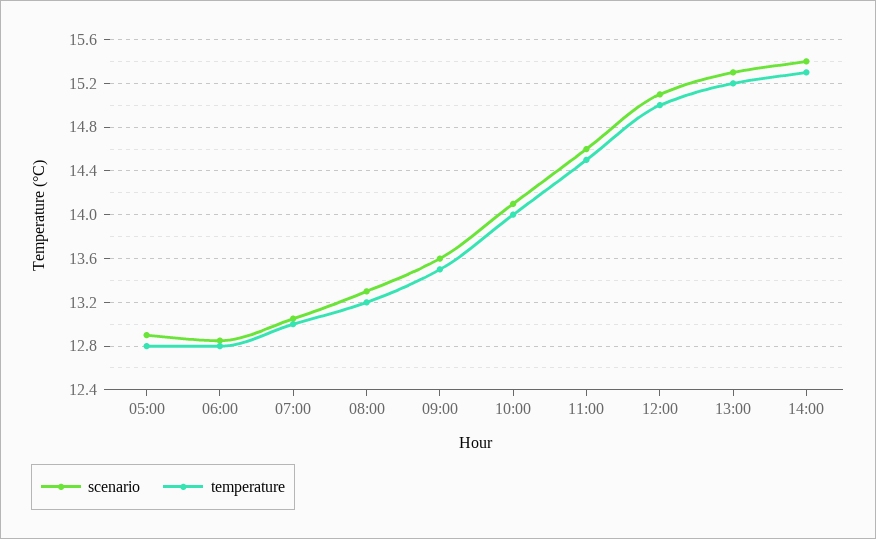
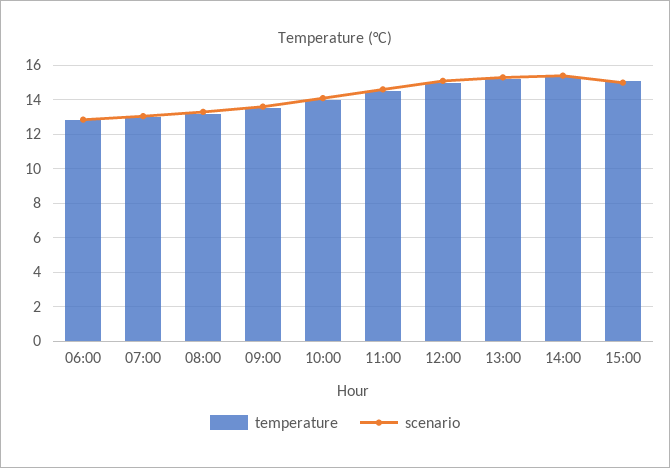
scenario, 05:00: 12.9 -> none
temperature, 05:00: 12.8 -> none
temperature, 15:00: none -> 15
scenario, 15:00: none -> 15

